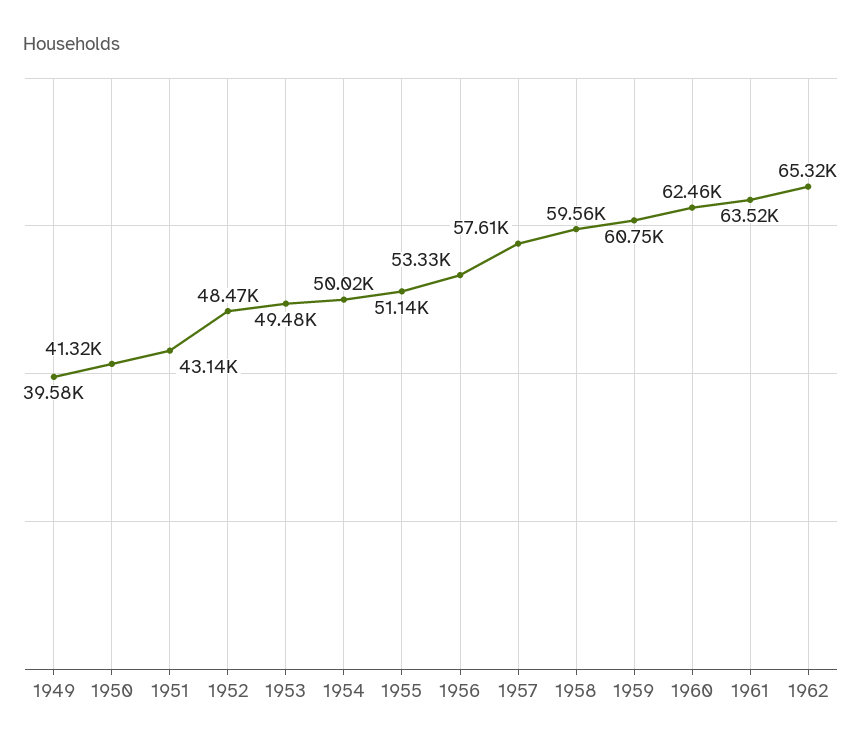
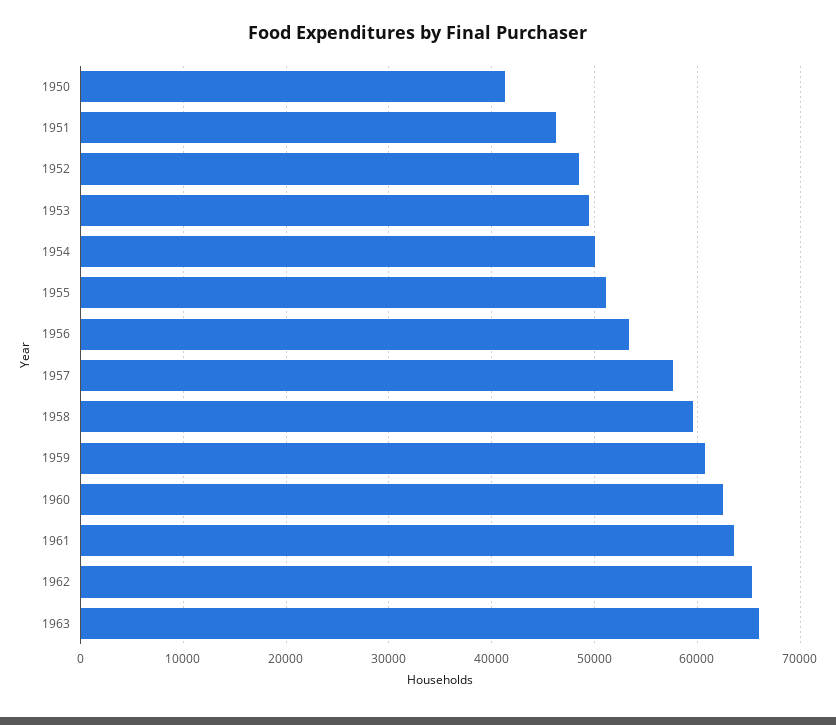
1949: 39580 -> none
1951: 43140 -> 46000
1963: none -> 66000

